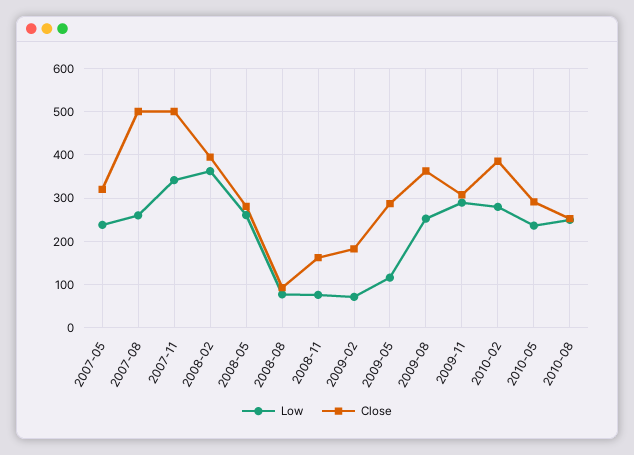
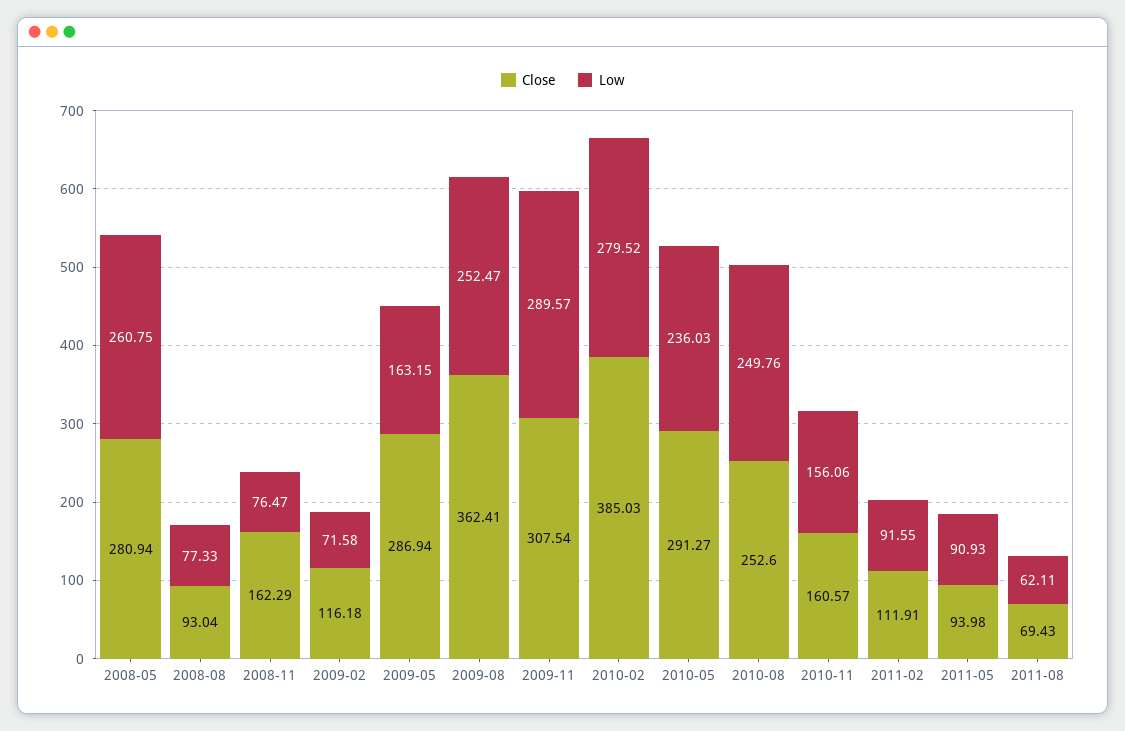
Low, 2007-05: 240 -> none
Close, 2007-05: 320 -> none
Low, 2007-08: 260 -> none
Close, 2007-08: 500 -> none
Low, 2007-11: 340 -> none
Close, 2007-11: 500 -> none
Low, 2008-02: 360 -> none
Close, 2008-02: 400 -> none
Close, 2009-02: 180 -> 116.18
Low, 2009-05: 120 -> 163.15
Close, 2010-11: none -> 160.57
Low, 2010-11: none -> 156.06
Close, 2011-02: none -> 111.91
Low, 2011-02: none -> 91.55
Close, 2011-05: none -> 93.98
Low, 2011-05: none -> 90.93
Close, 2011-08: none -> 69.43
Low, 2011-08: none -> 62.11

